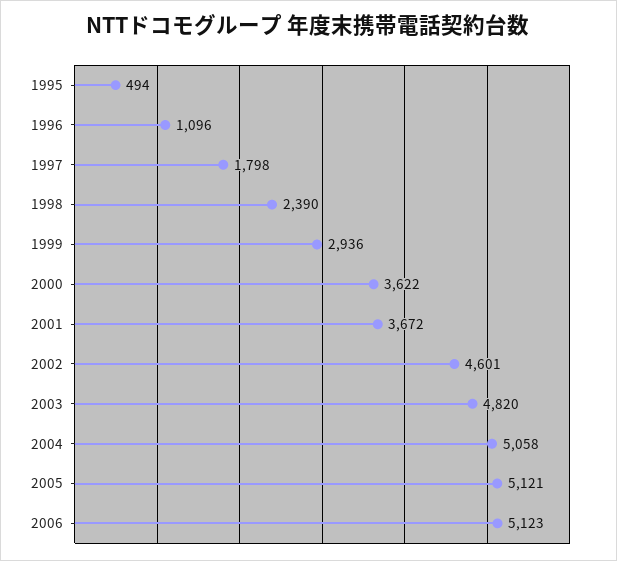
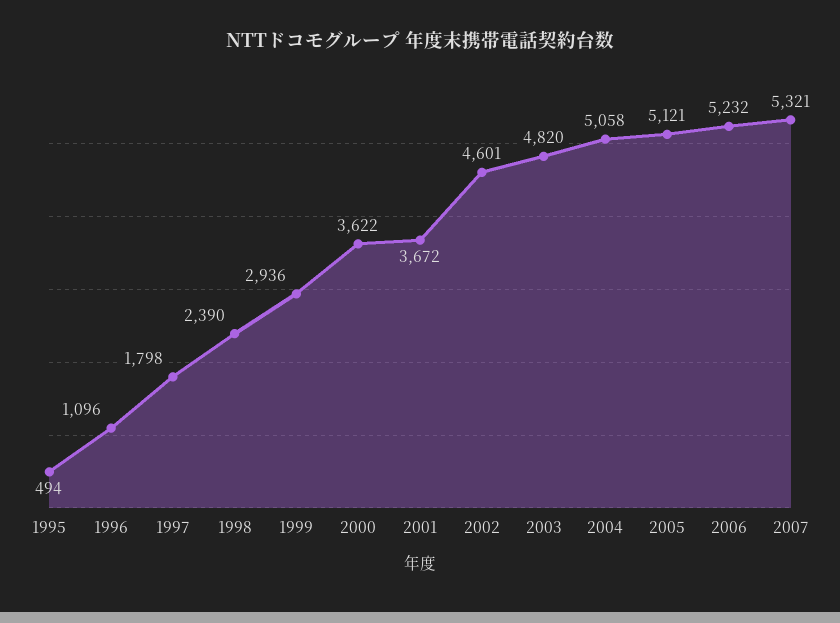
2006: 5123 -> 5232
2007: none -> 5321

